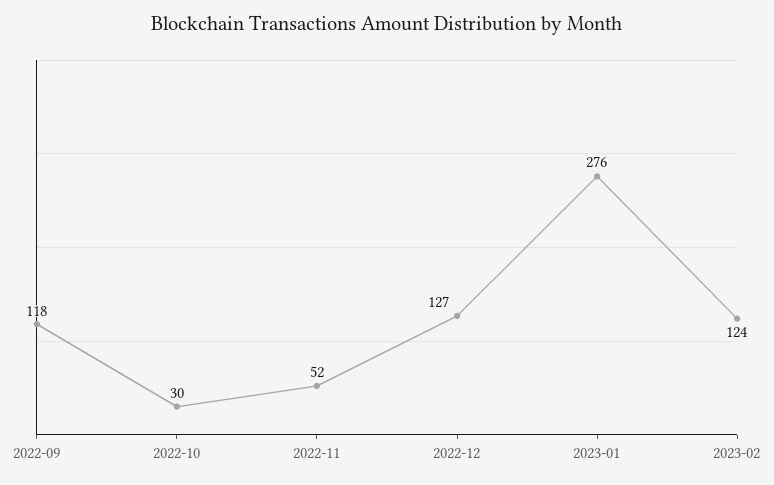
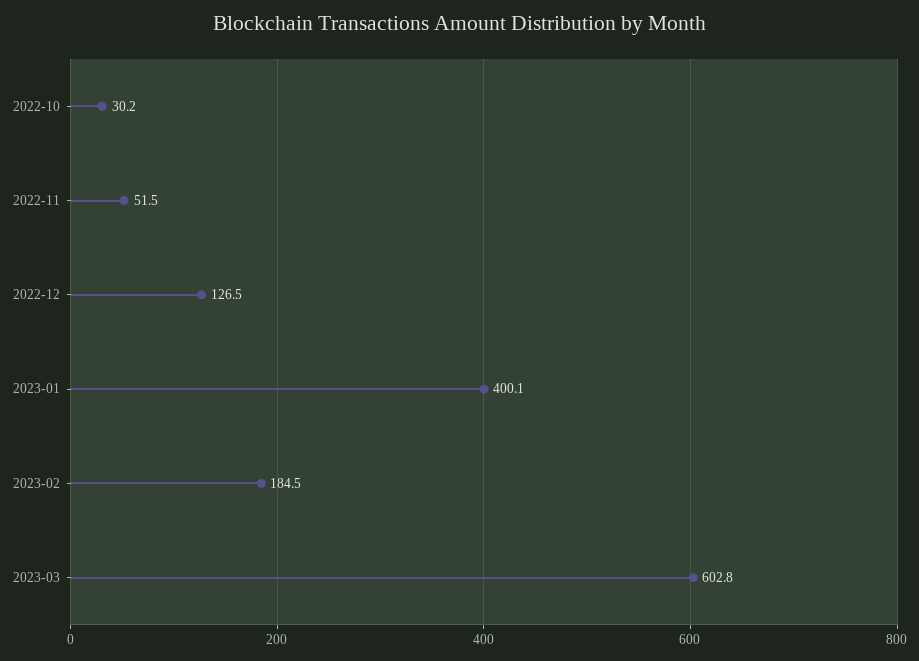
2022-09: 118 -> none
2023-01: 276 -> 400.1
2023-02: 124 -> 184.5
2023-03: none -> 602.8

